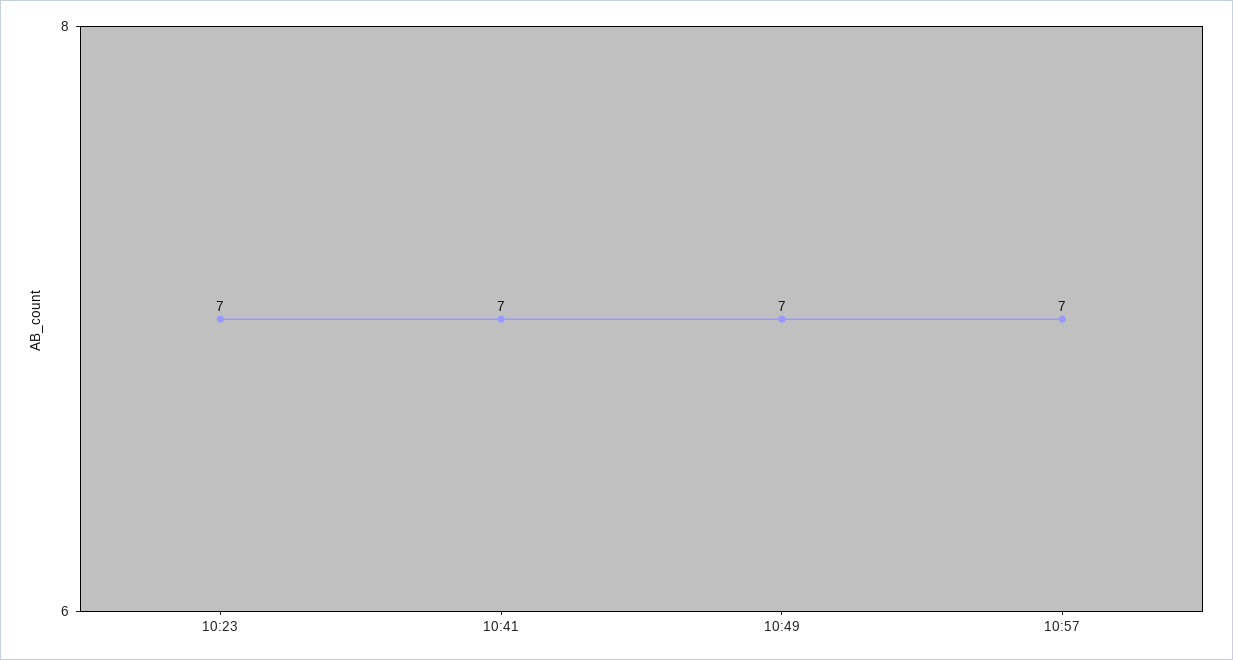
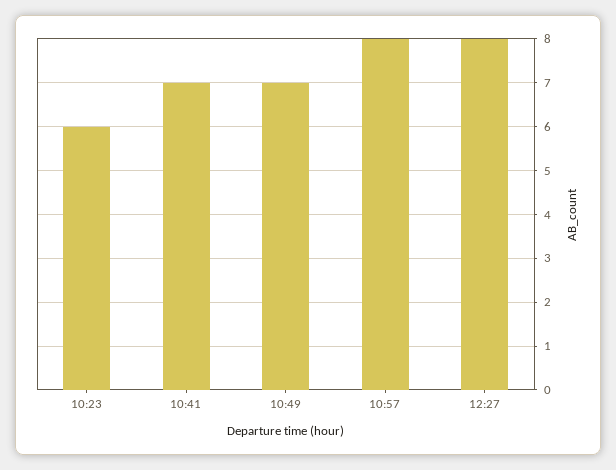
10:23: 7 -> 6
10:57: 7 -> 8
12:27: none -> 8

